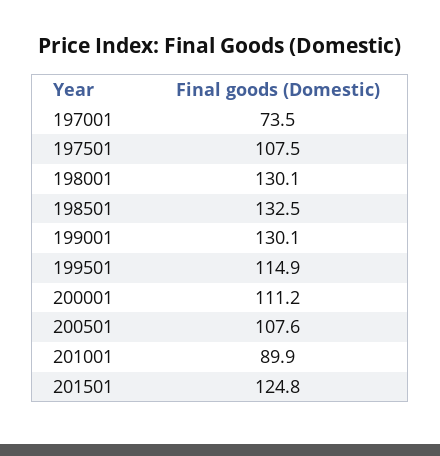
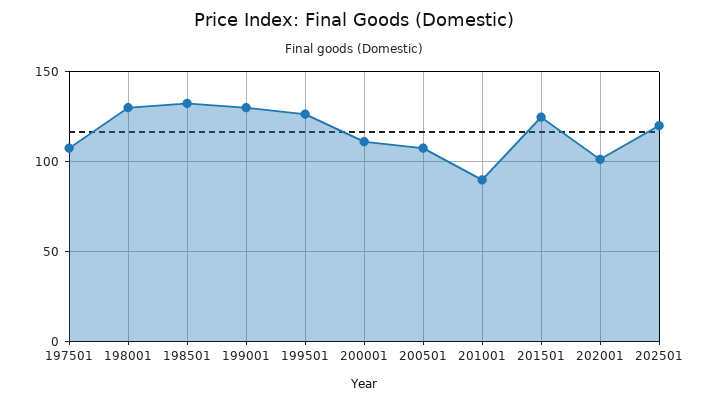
197001: 73.5 -> none
199501: 114.9 -> 125
202001: none -> 100
202501: none -> 120

